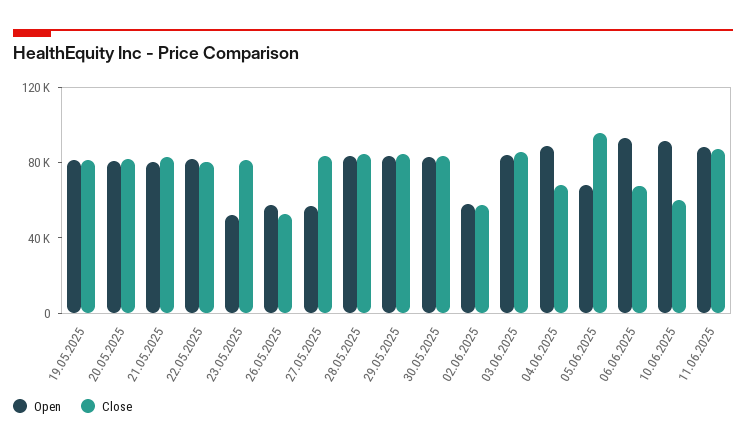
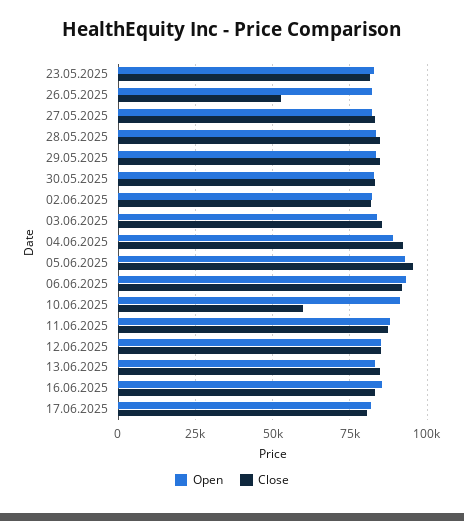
Open, 19.05.2025: 80000 -> none
Close, 19.05.2025: 80000 -> none
Open, 20.05.2025: 80000 -> none
Close, 20.05.2025: 80000 -> none
Open, 21.05.2025: 80000 -> none
Close, 21.05.2025: 80000 -> none
Open, 22.05.2025: 80000 -> none
Close, 22.05.2025: 80000 -> none
Open, 23.05.2025: 50000 -> 82500
Open, 26.05.2025: 60000 -> 82500
Open, 27.05.2025: 60000 -> 82500
Open, 02.06.2025: 60000 -> 82500
Close, 02.06.2025: 60000 -> 82500
Close, 04.06.2025: 70000 -> 92500
Open, 05.06.2025: 70000 -> 92500
Close, 06.06.2025: 70000 -> 92500
Open, 12.06.2025: none -> 85000
Close, 12.06.2025: none -> 85000
Open, 13.06.2025: none -> 82500
Close, 13.06.2025: none -> 85000
Open, 16.06.2025: none -> 85000
Close, 16.06.2025: none -> 82500
Open, 17.06.2025: none -> 82500
Close, 17.06.2025: none -> 80000

